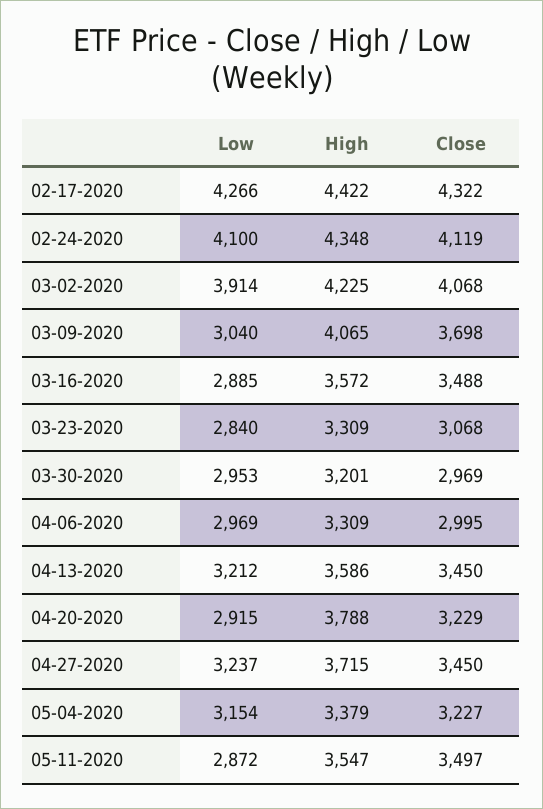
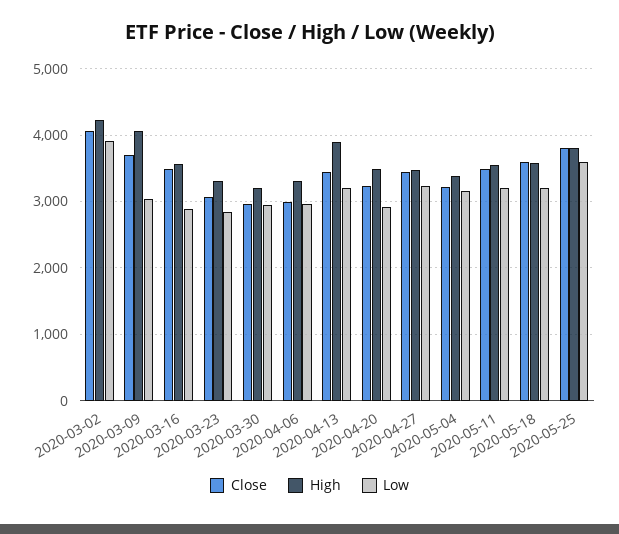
Low, 02-17-2020: 4266 -> none
High, 02-17-2020: 4422 -> none
Close, 02-17-2020: 4322 -> none
Low, 02-24-2020: 4100 -> none
High, 02-24-2020: 4348 -> none
Close, 02-24-2020: 4119 -> none
High, 04-13-2020: 3586 -> 3900
High, 04-20-2020: 3788 -> 3500
High, 04-27-2020: 3715 -> 3500
Low, 05-11-2020: 2872 -> 3200
Close, 2020-05-18: none -> 3600
High, 2020-05-18: none -> 3600
Low, 2020-05-18: none -> 3200
Close, 2020-05-25: none -> 3800
High, 2020-05-25: none -> 3800
Low, 2020-05-25: none -> 3600

